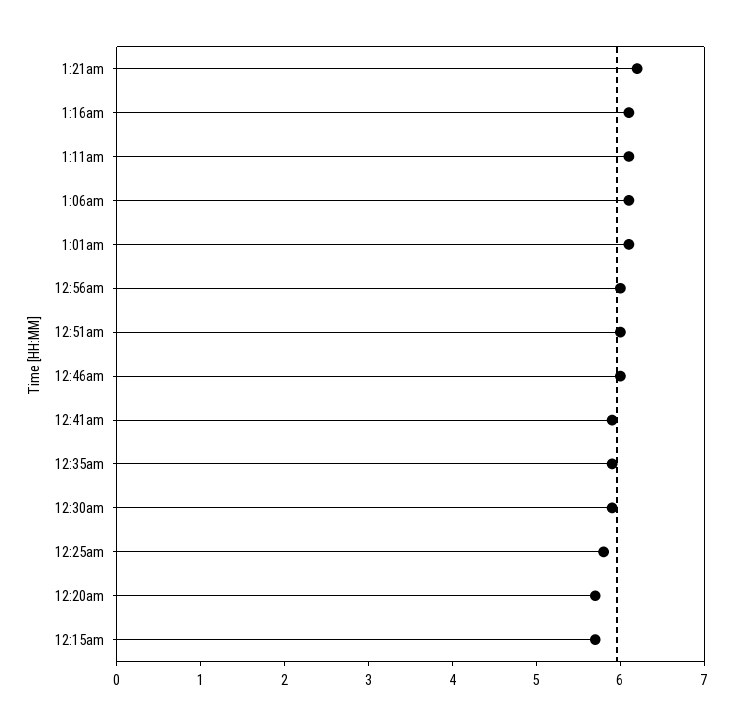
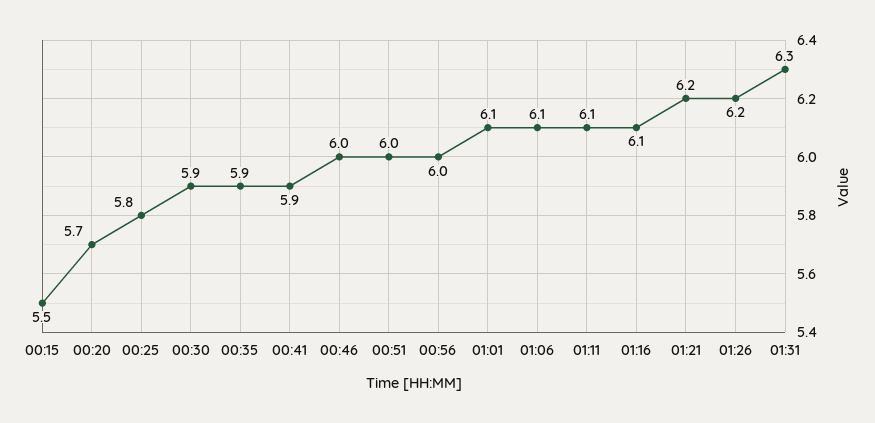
12:15am: 5.7 -> 5.5
01:26: none -> 6.2
01:31: none -> 6.3

